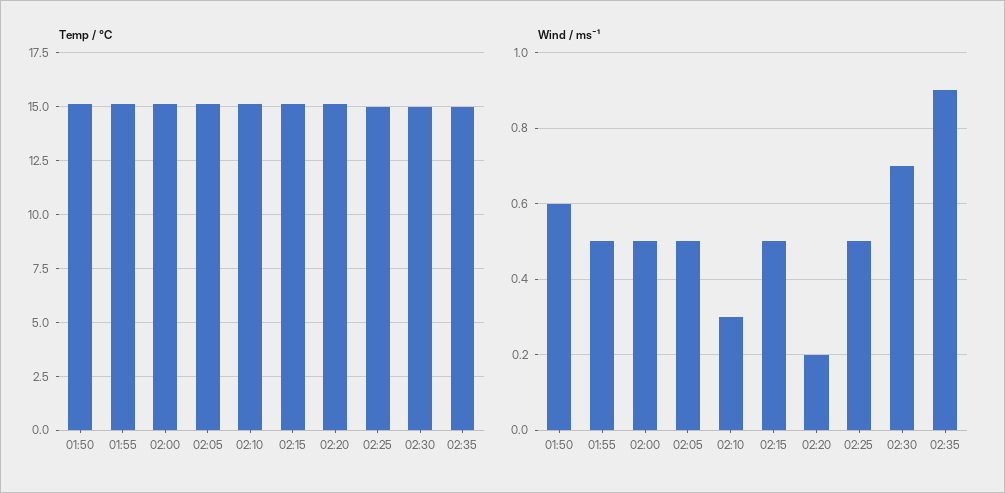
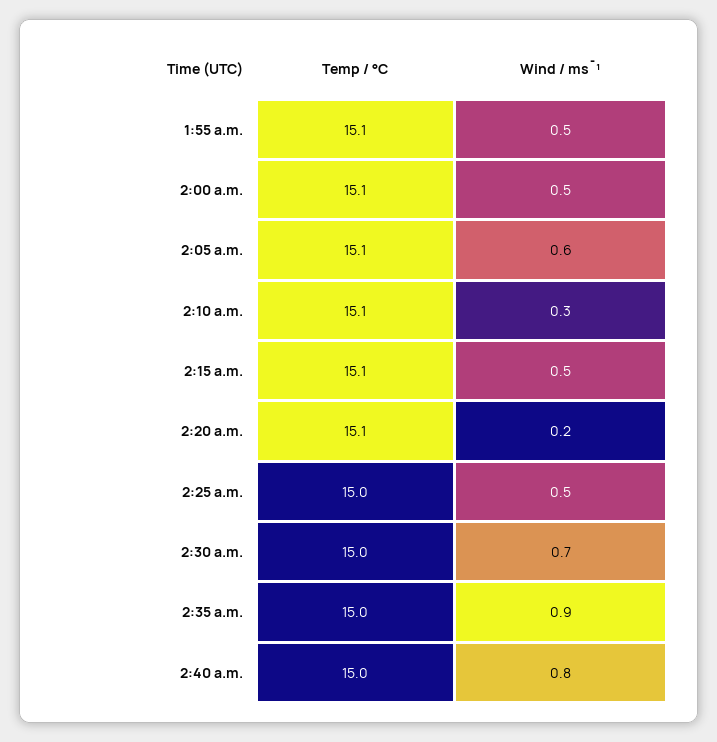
Temp / °C, 01:50: 15 -> none
Wind / ms¯¹, 01:50: 0.6 -> none
Wind / ms¯¹, 02:05: 0.5 -> 0.6
Temp / °C, 2:40 a.m.: none -> 15
Wind / ms¯¹, 2:40 a.m.: none -> 0.8

